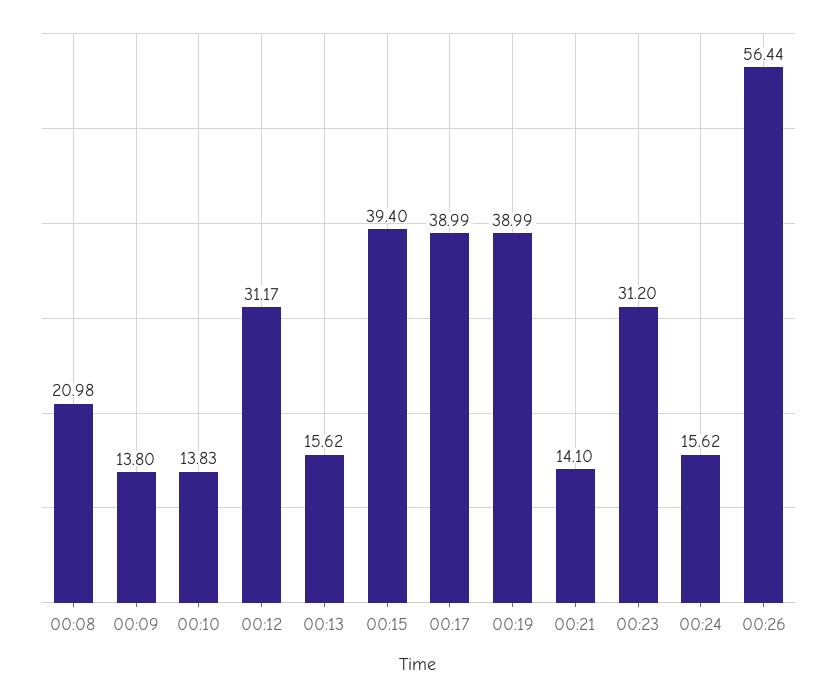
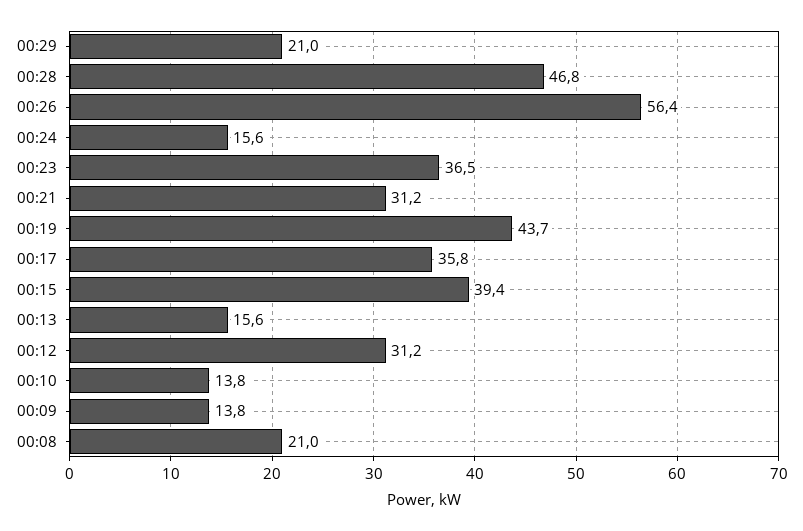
00:17: 38.99 -> 35.8
00:19: 38.99 -> 43.7
00:21: 14.1 -> 31.2
00:23: 31.2 -> 36.5
00:29: none -> 21
00:28: none -> 46.8

